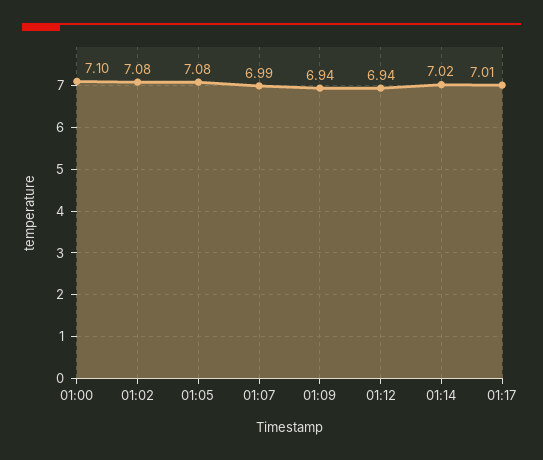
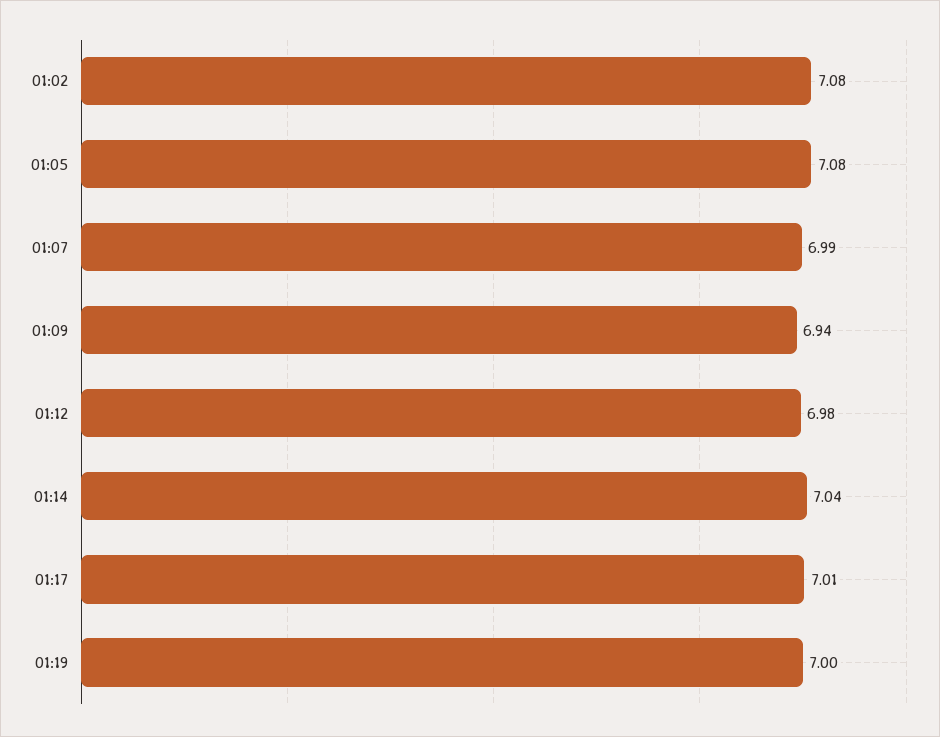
01:00: 7.1 -> none
01:12: 6.94 -> 6.98
01:14: 7.02 -> 7.04
01:19: none -> 7

